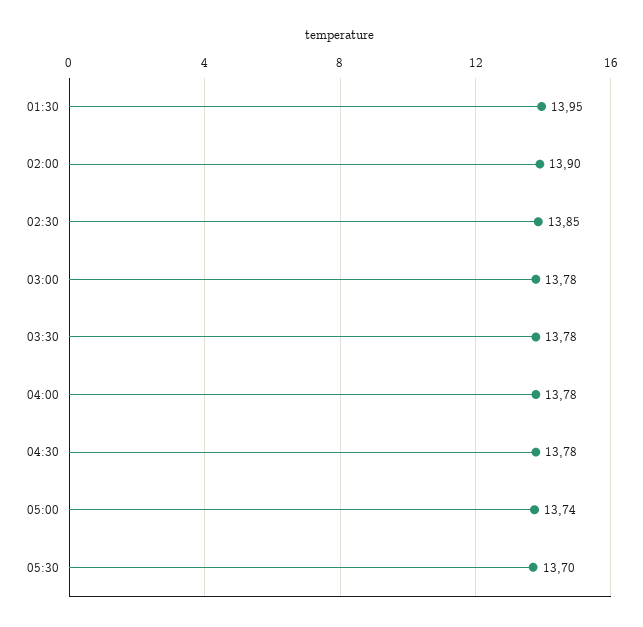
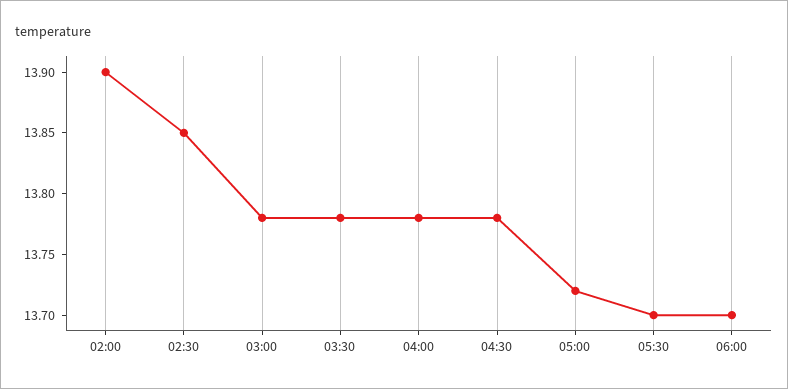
01:30: 13.95 -> none
05:00: 13.74 -> 13.72
06:00: none -> 13.7

